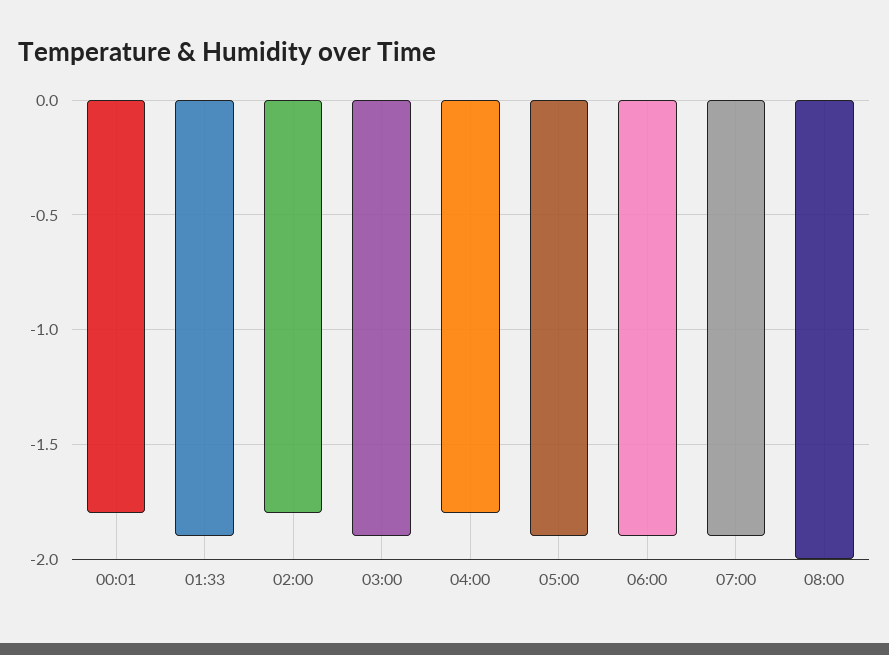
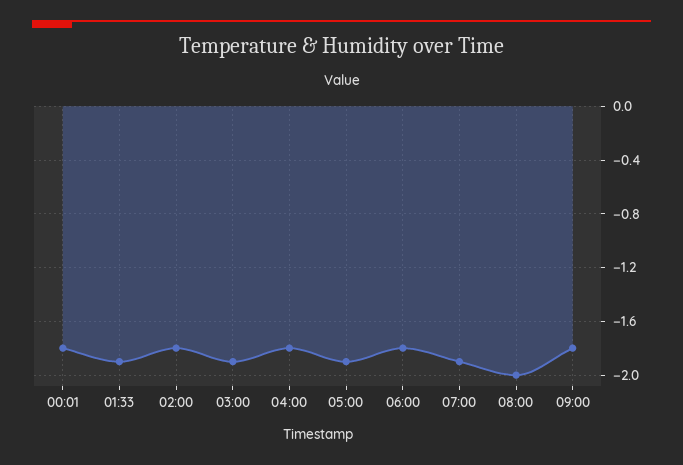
06:00: -1.9 -> -1.8
09:00: none -> -1.8

